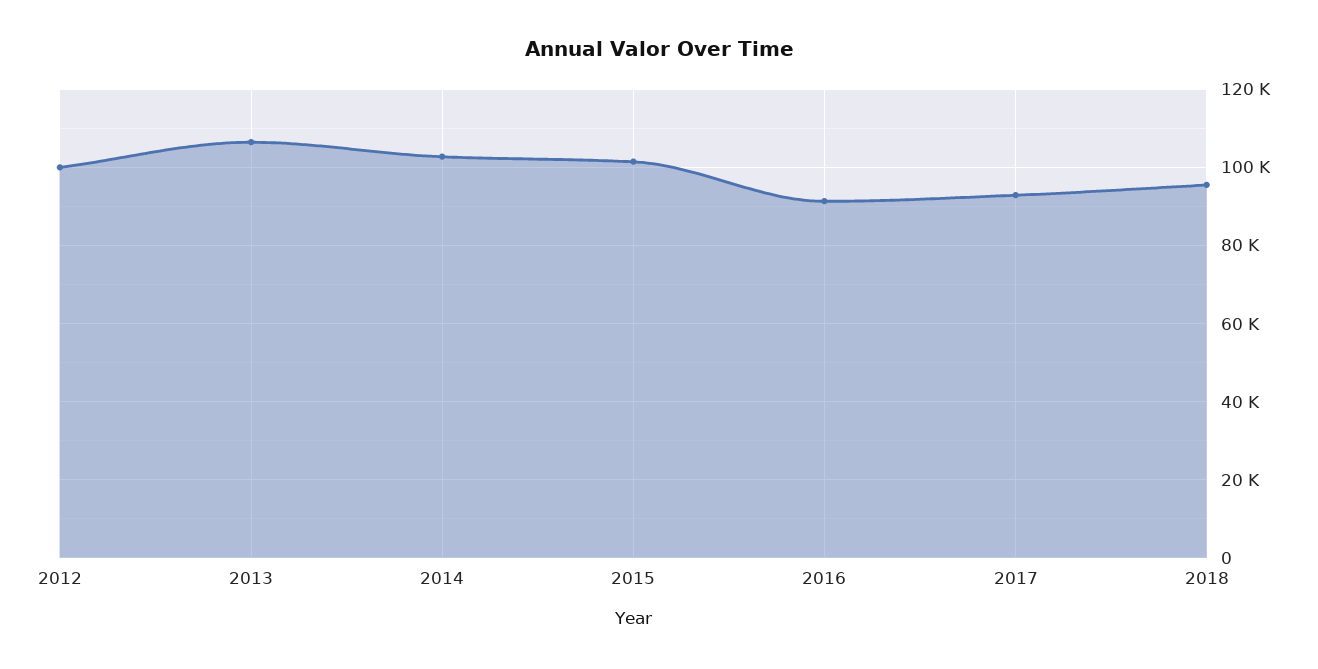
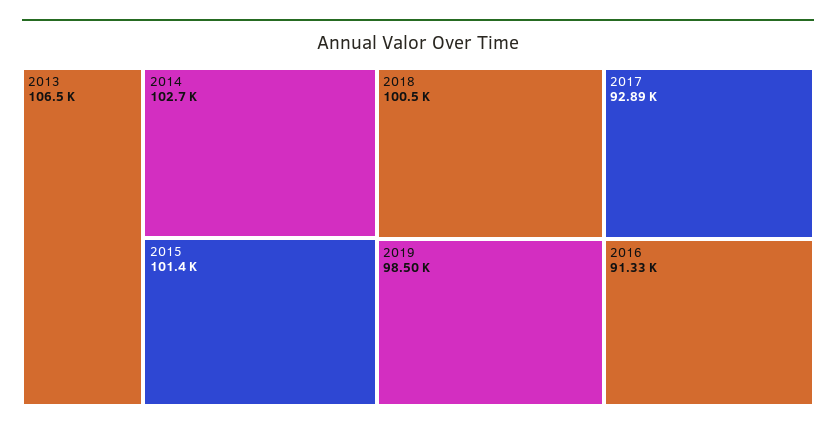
2012: 100000 -> none
2018: 96000 -> 100500
2019: none -> 98500

